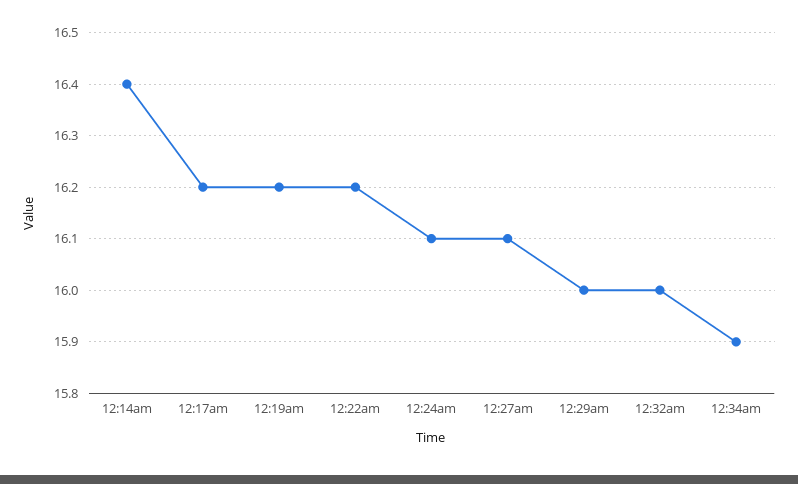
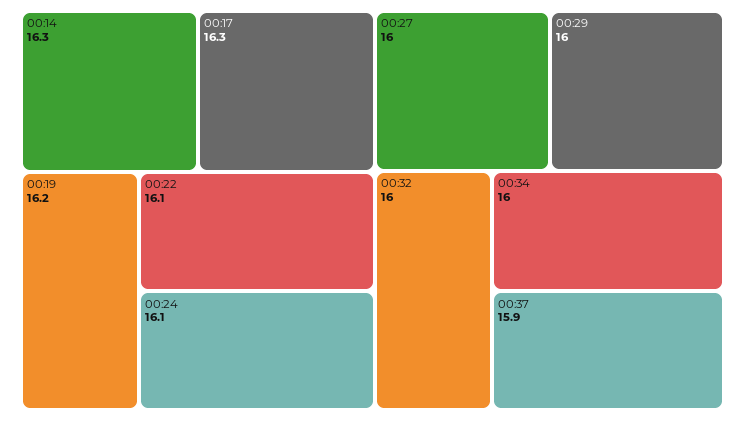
12:14am: 16.4 -> 16.3
12:17am: 16.2 -> 16.3
12:22am: 16.2 -> 16.1
12:27am: 16.1 -> 16
12:34am: 15.9 -> 16
00:37: none -> 15.9

